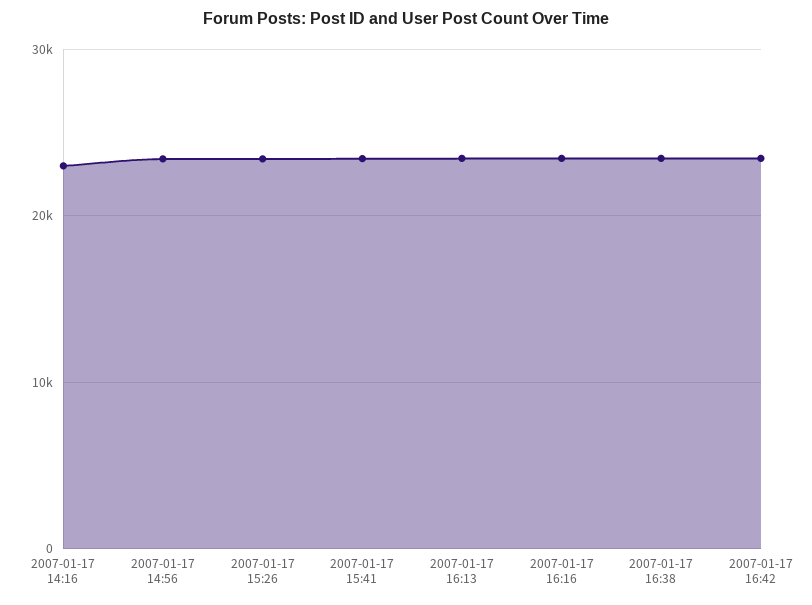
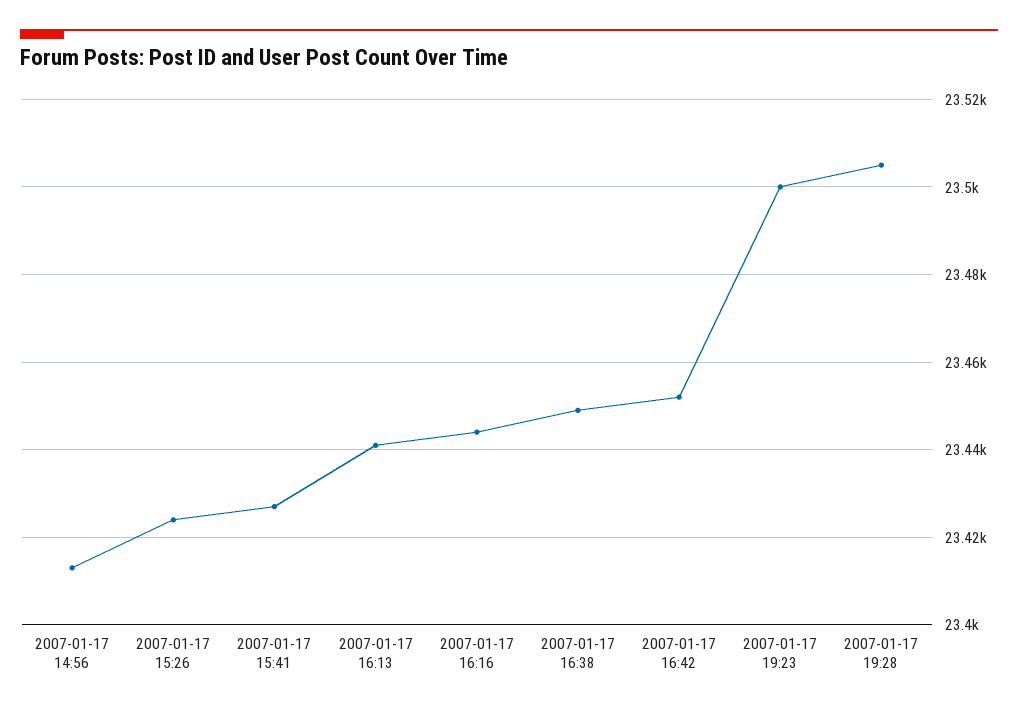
2007-01-17 14:16: 23000 -> none
2007-01-17 19:23: none -> 23500
2007-01-17 19:28: none -> 23505

